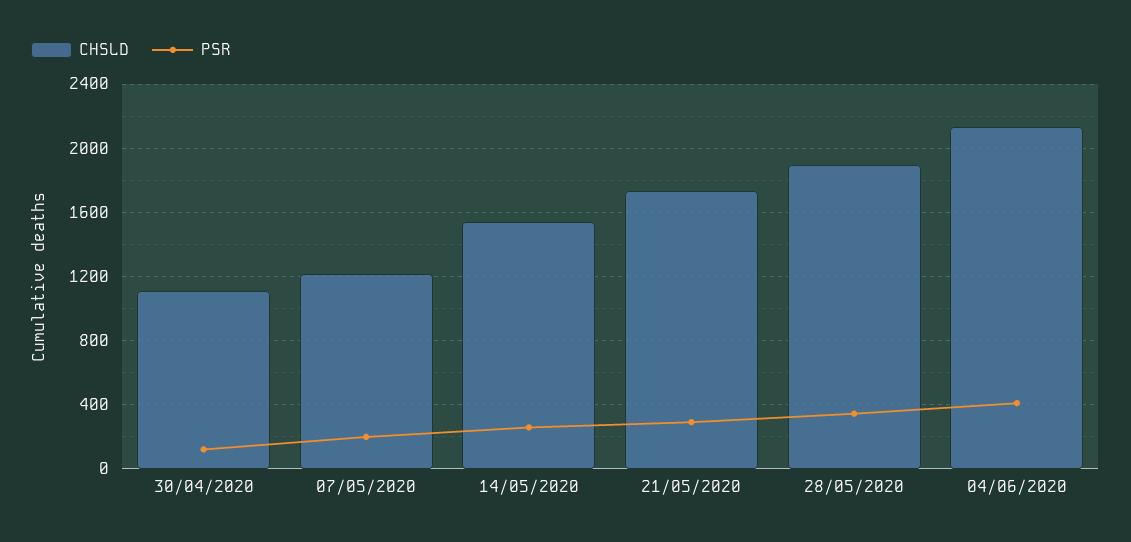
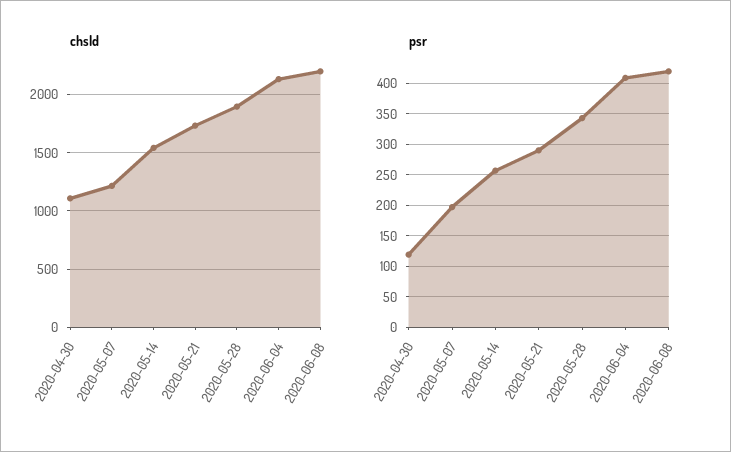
CHSLD, 2020-06-08: none -> 2200
PSR, 2020-06-08: none -> 420

